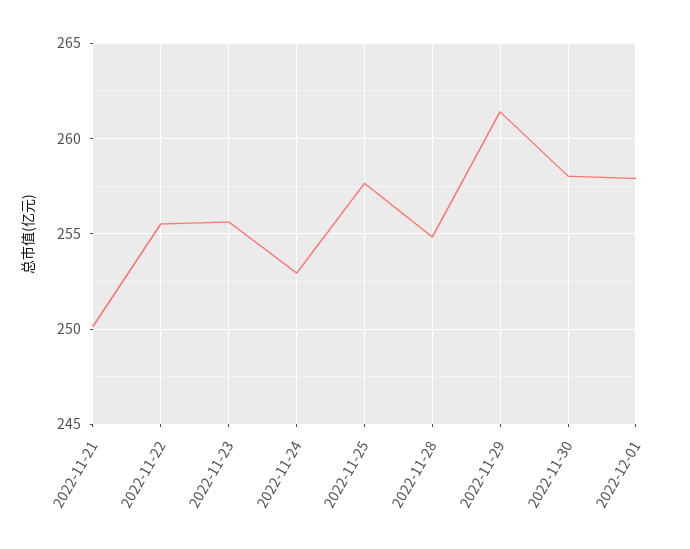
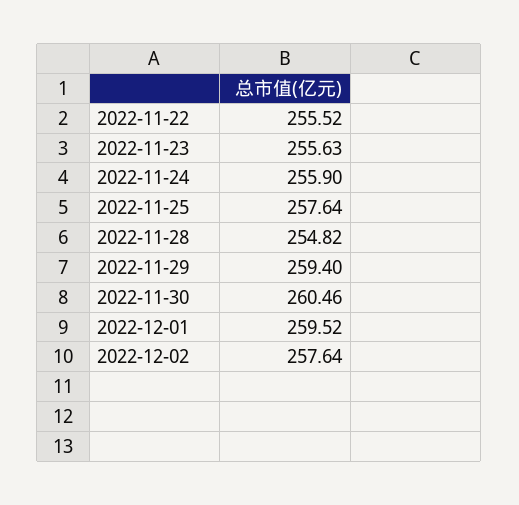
2022-11-21: 250 -> none
2022-11-24: 253 -> 255.9
2022-11-29: 261.5 -> 259.4
2022-11-30: 258 -> 260.46
2022-12-01: 258 -> 259.52
2022-12-02: none -> 257.64

